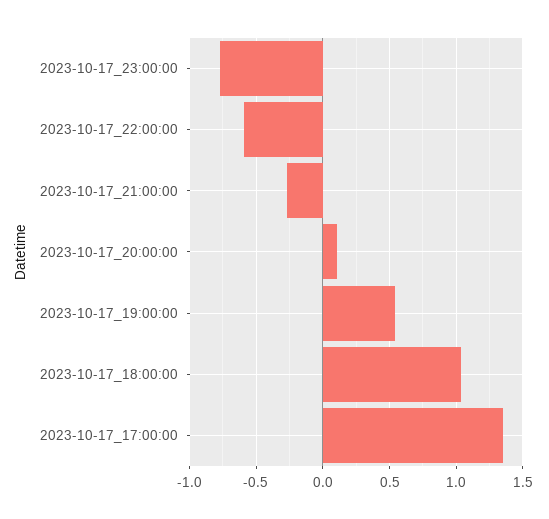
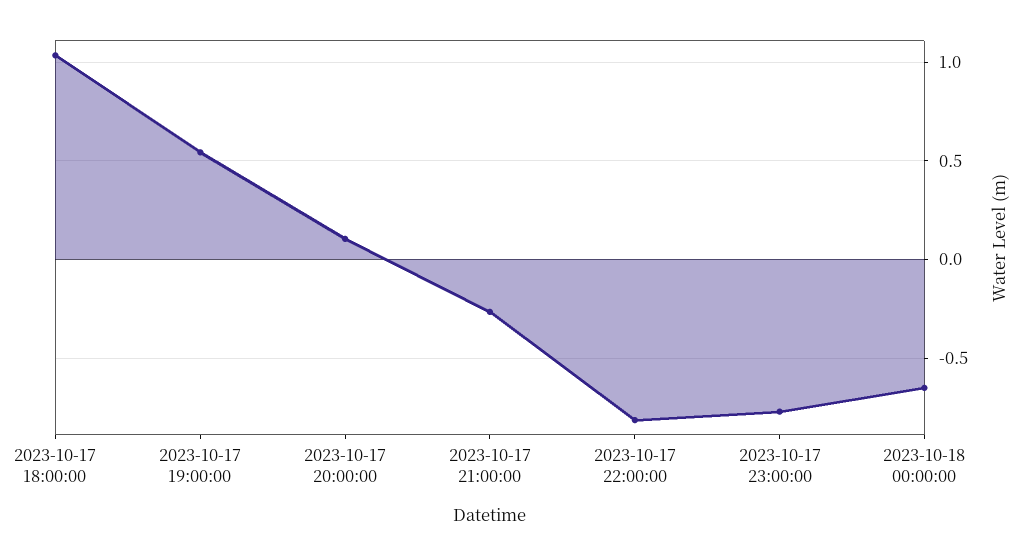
2023-10-17_22:00:00: -0.6 -> -0.8
2023-10-17_17:00:00: 1.35 -> none
2023-10-18 00:00:00: none -> -0.65

